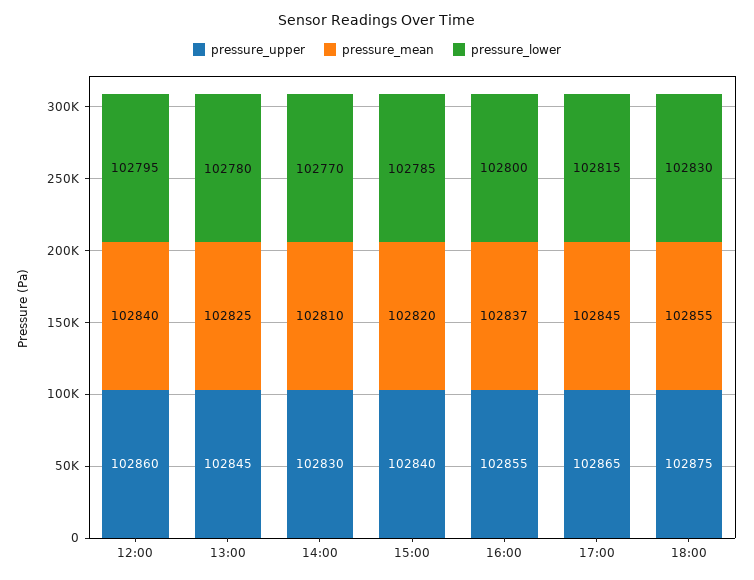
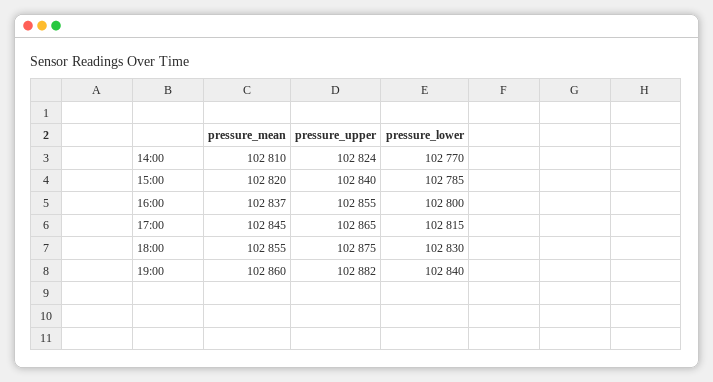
pressure_upper, 12:00: 102860 -> none
pressure_mean, 12:00: 102840 -> none
pressure_lower, 12:00: 102795 -> none
pressure_upper, 13:00: 102845 -> none
pressure_mean, 13:00: 102825 -> none
pressure_lower, 13:00: 102780 -> none
pressure_upper, 14:00: 102830 -> 102824
pressure_mean, 19:00: none -> 102860
pressure_upper, 19:00: none -> 102882
pressure_lower, 19:00: none -> 102840

